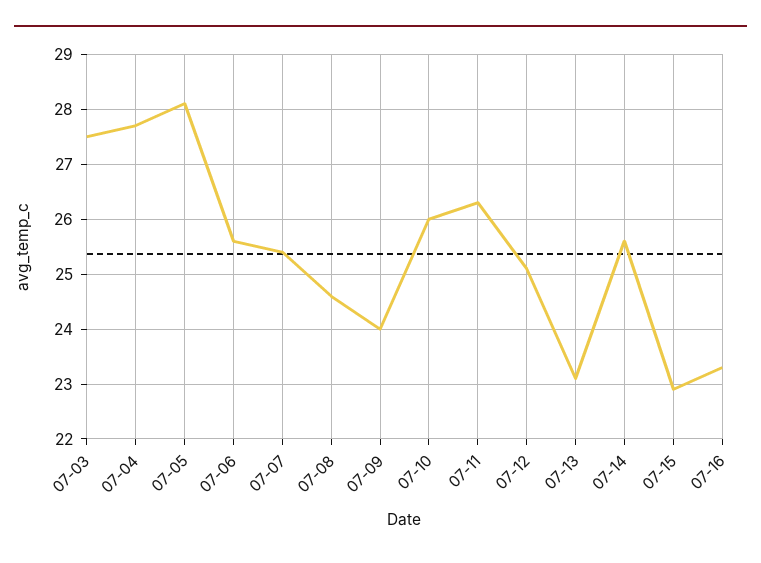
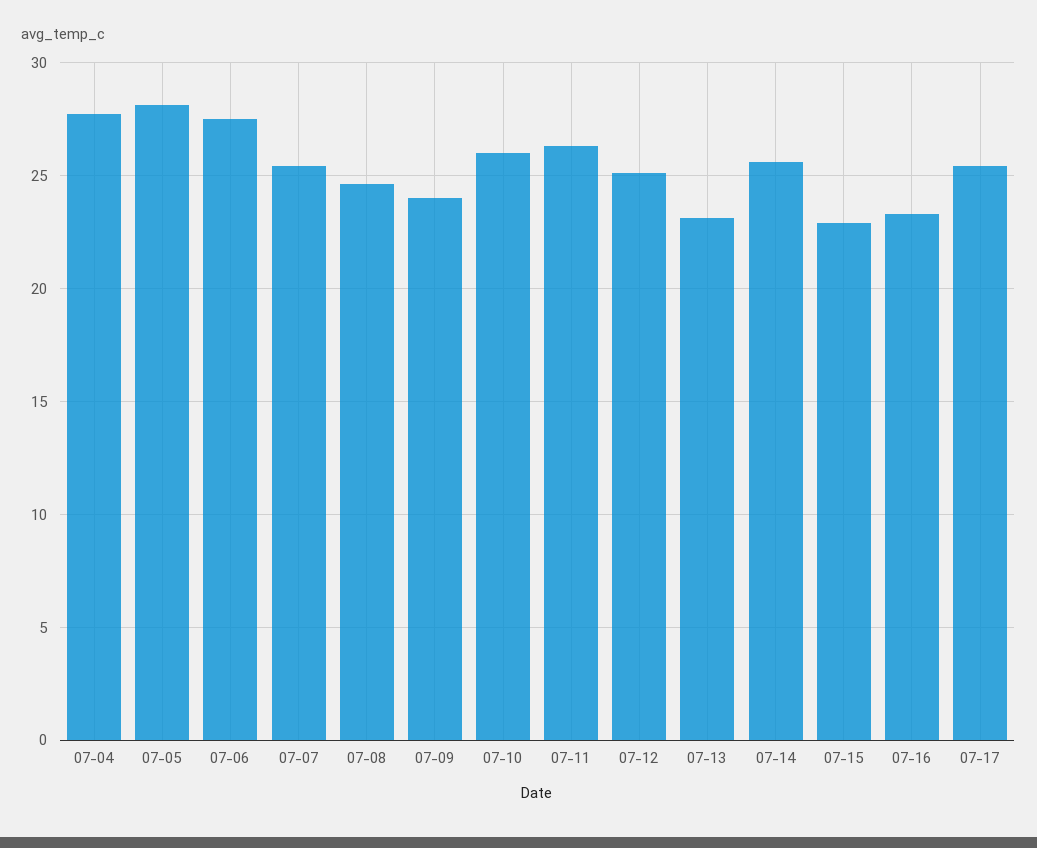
07-03: 27.5 -> none
07-06: 25.5 -> 27.5
07-17: none -> 25.5

